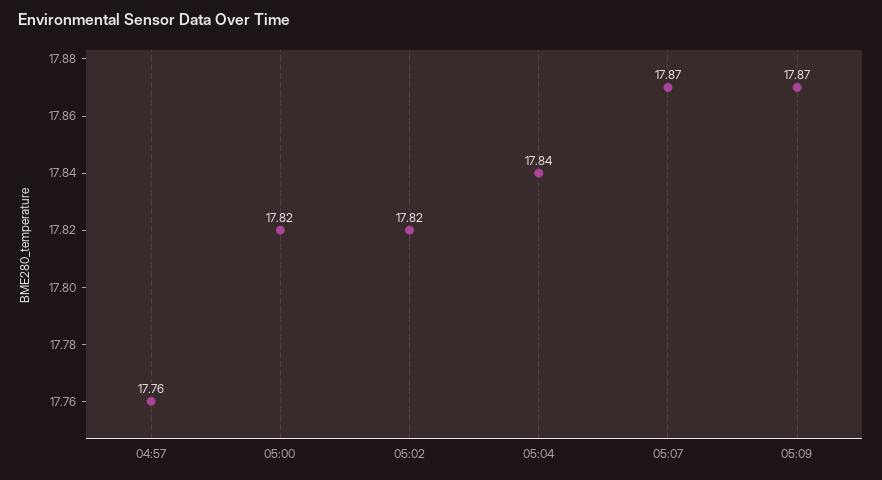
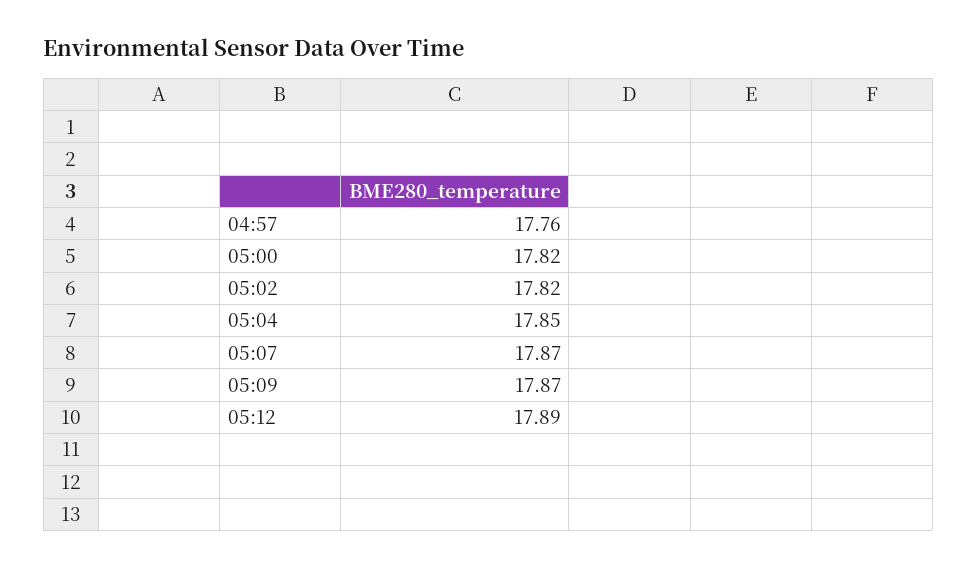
05:04: 17.84 -> 17.85
05:12: none -> 17.89

